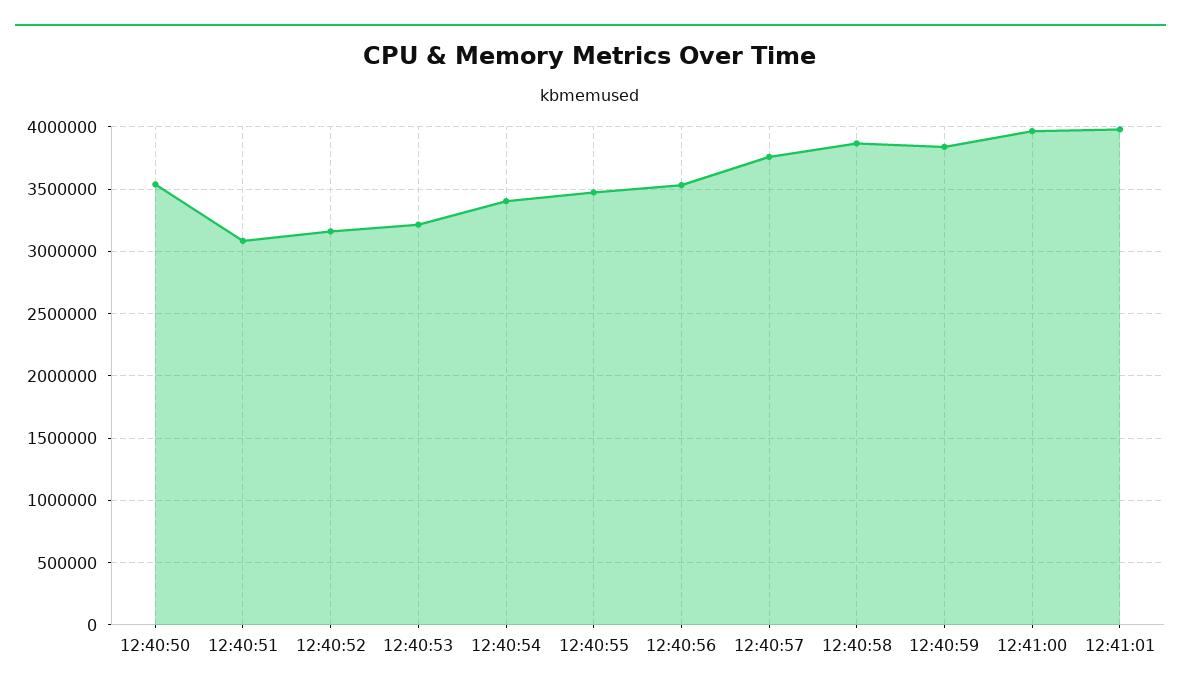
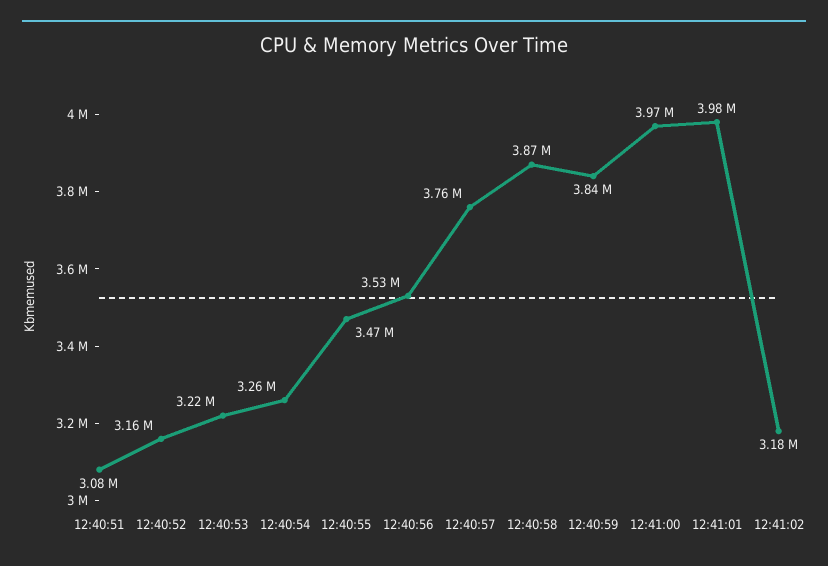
12:40:50: 3550000 -> none
12:40:54: 3400000 -> 3260000
12:41:02: none -> 3180000

